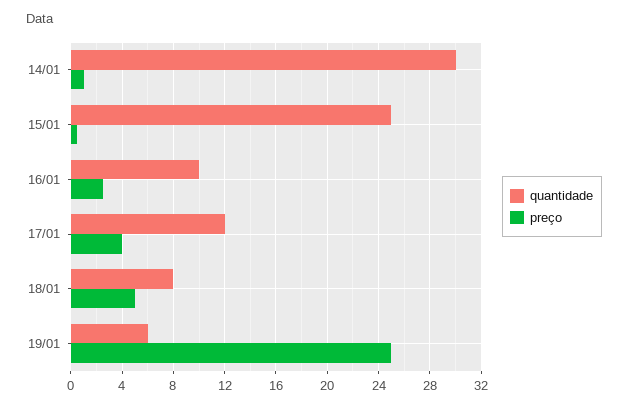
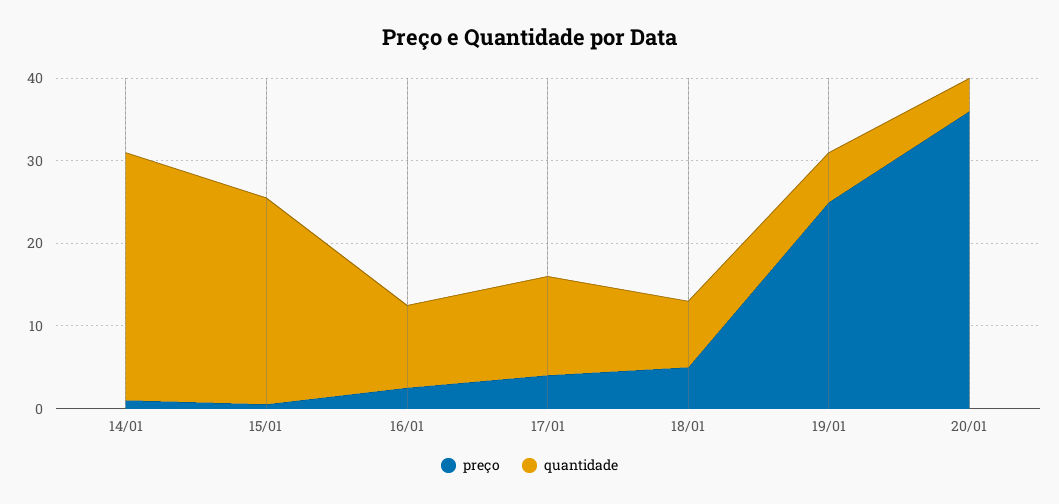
preço, 20/01: none -> 36
quantidade, 20/01: none -> 4

